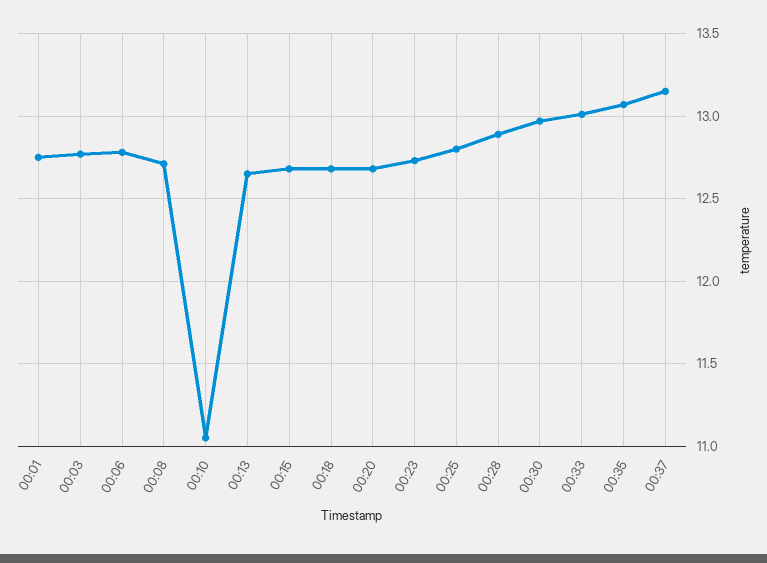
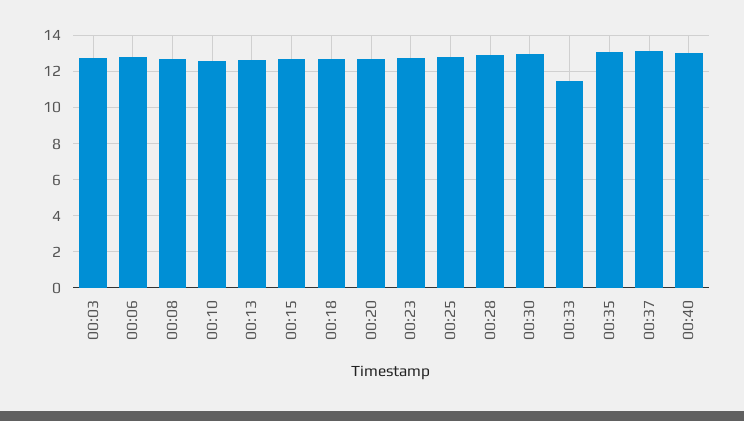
00:01: 12.75 -> none
00:10: 11.05 -> 12.5
00:33: 13 -> 11.5
00:40: none -> 13

